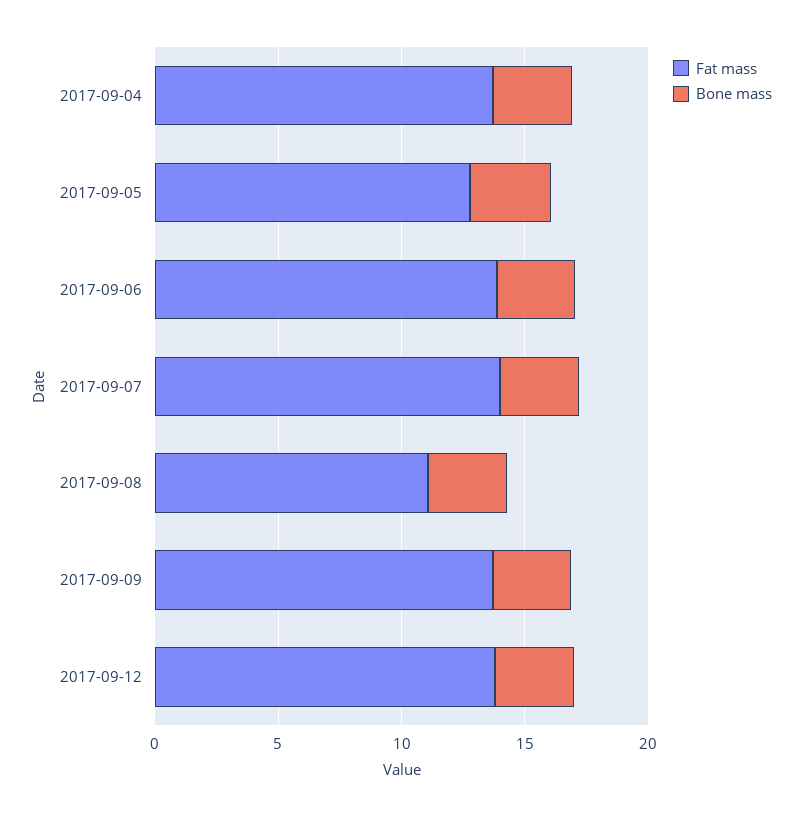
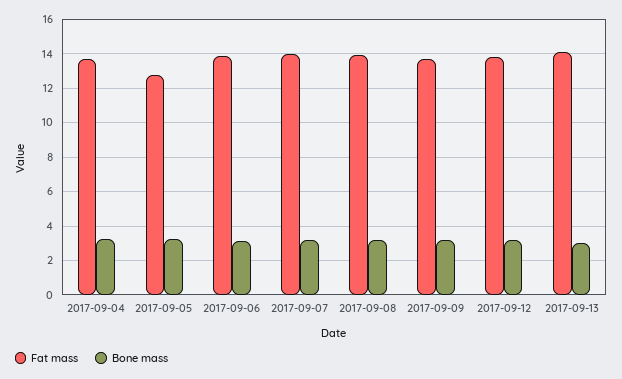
Fat mass, 2017-09-08: 11 -> 14
Fat mass, 2017-09-13: none -> 14
Bone mass, 2017-09-13: none -> 3

